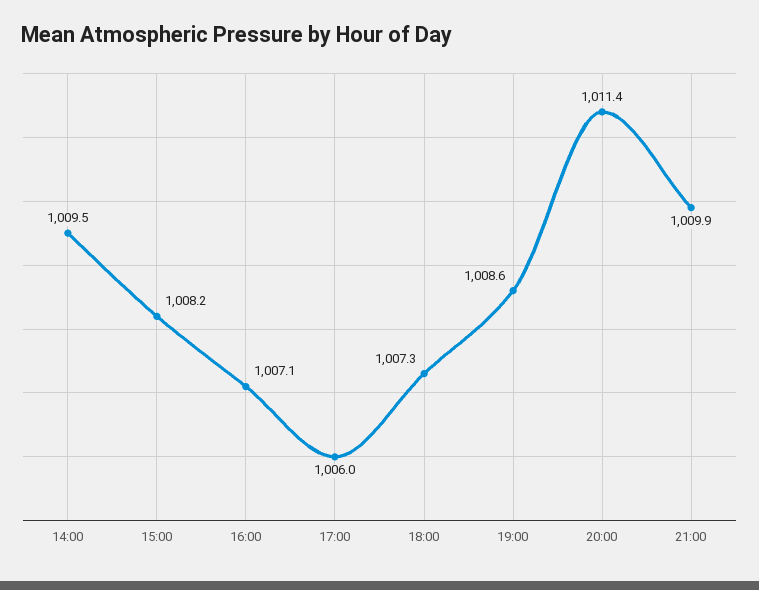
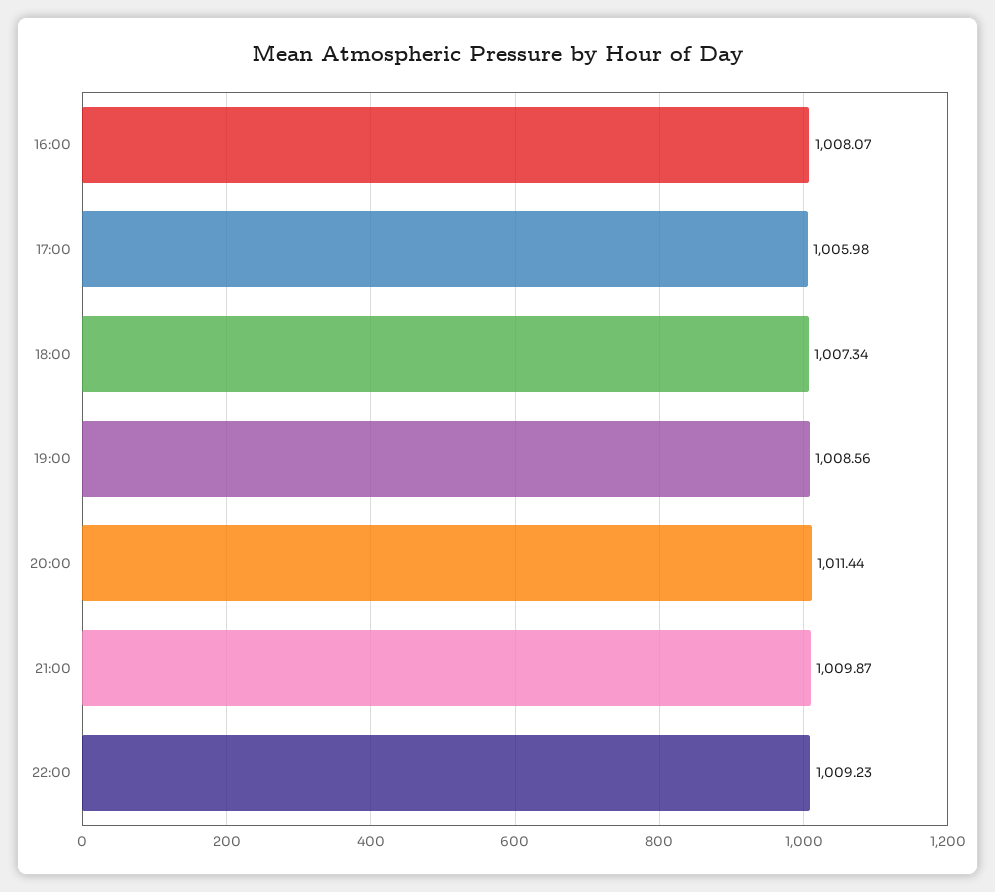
14:00: 1009.5 -> none
15:00: 1008.2 -> none
16:00: 1007.1 -> 1008.07
22:00: none -> 1009.23

